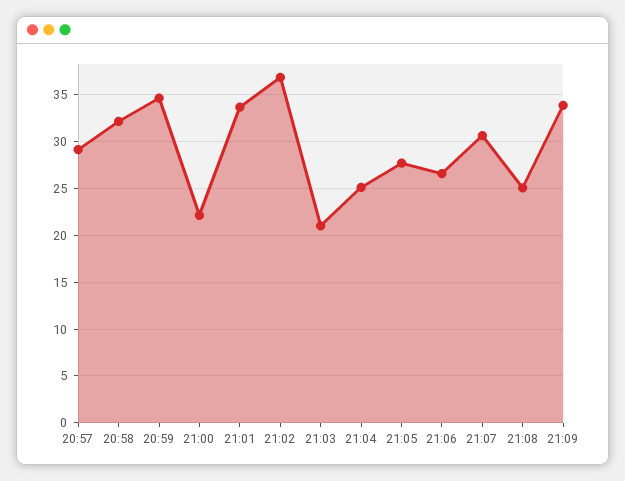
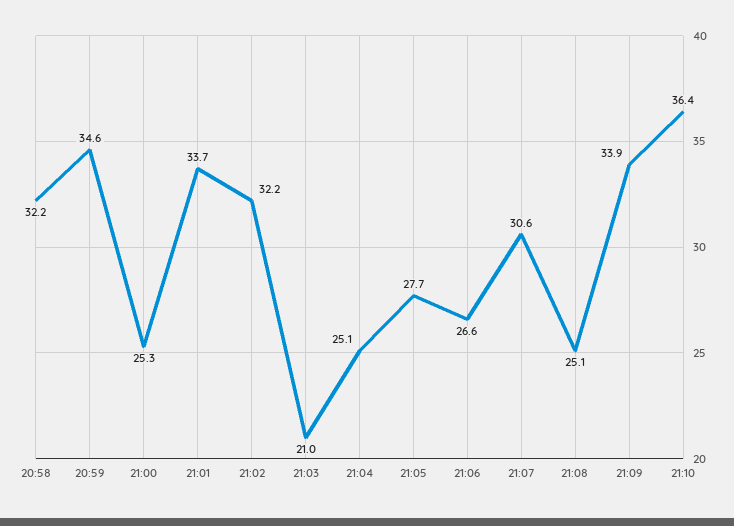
20:57: 29 -> none
21:00: 22 -> 25.3
21:02: 37 -> 32.2
21:10: none -> 36.4

